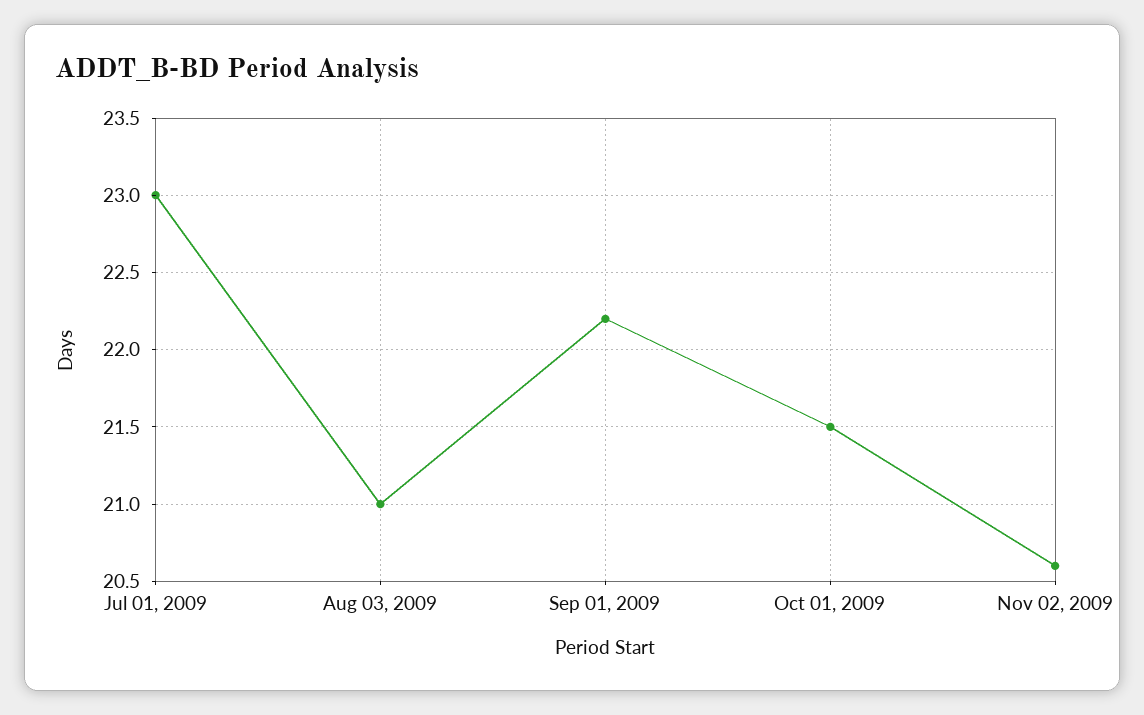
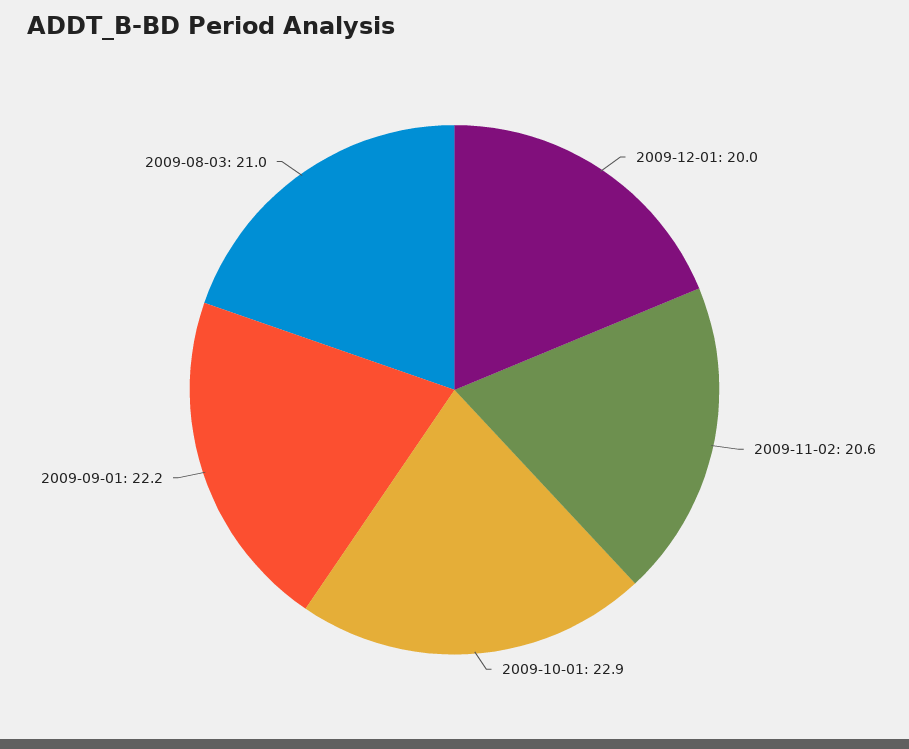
Jul 01, 2009: 23 -> none
Oct 01, 2009: 21.5 -> 22.9
2009-12-01: none -> 20

